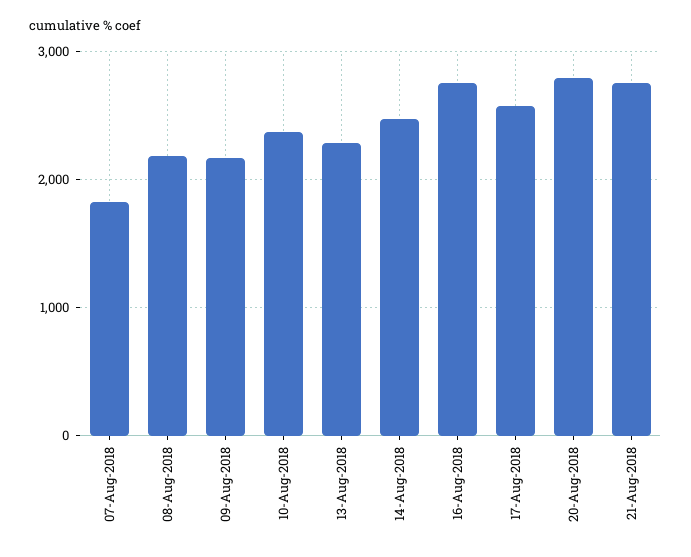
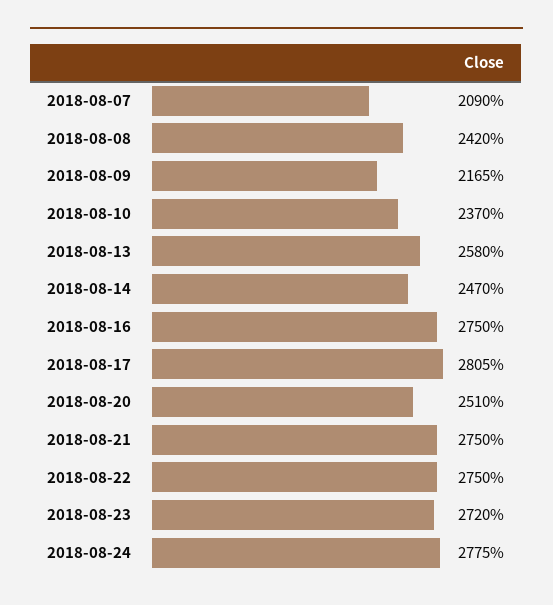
07-Aug-2018: 1800 -> 2090
08-Aug-2018: 2200 -> 2420
13-Aug-2018: 2300 -> 2580
17-Aug-2018: 2600 -> 2805
20-Aug-2018: 2800 -> 2510
2018-08-22: none -> 2750
2018-08-23: none -> 2720
2018-08-24: none -> 2775

